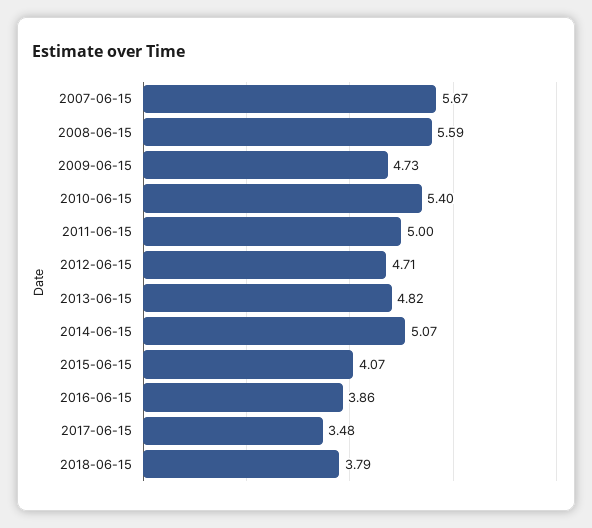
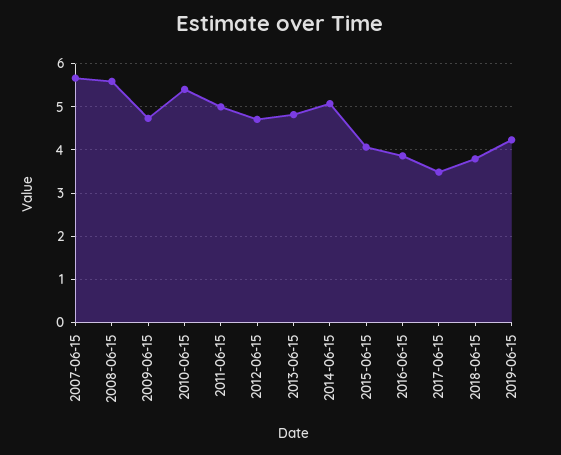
2019-06-15: none -> 4.2

